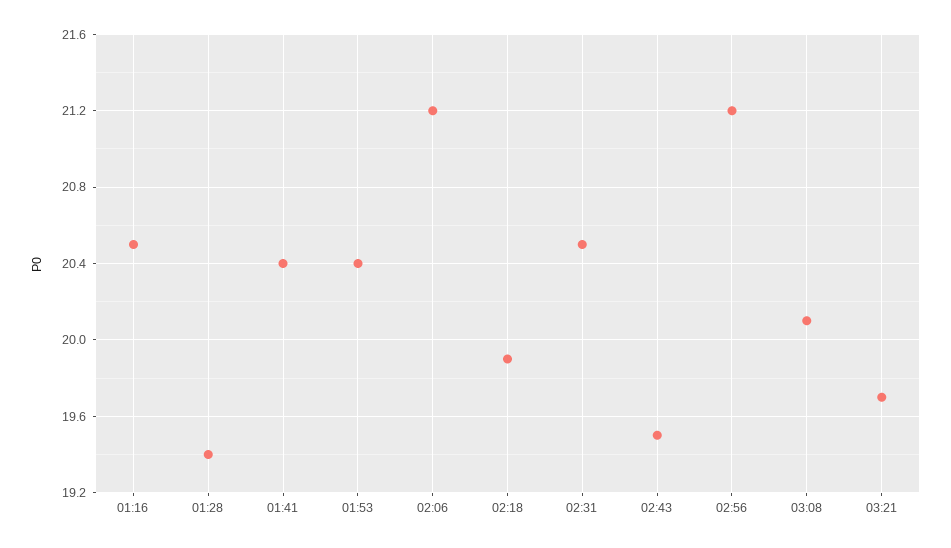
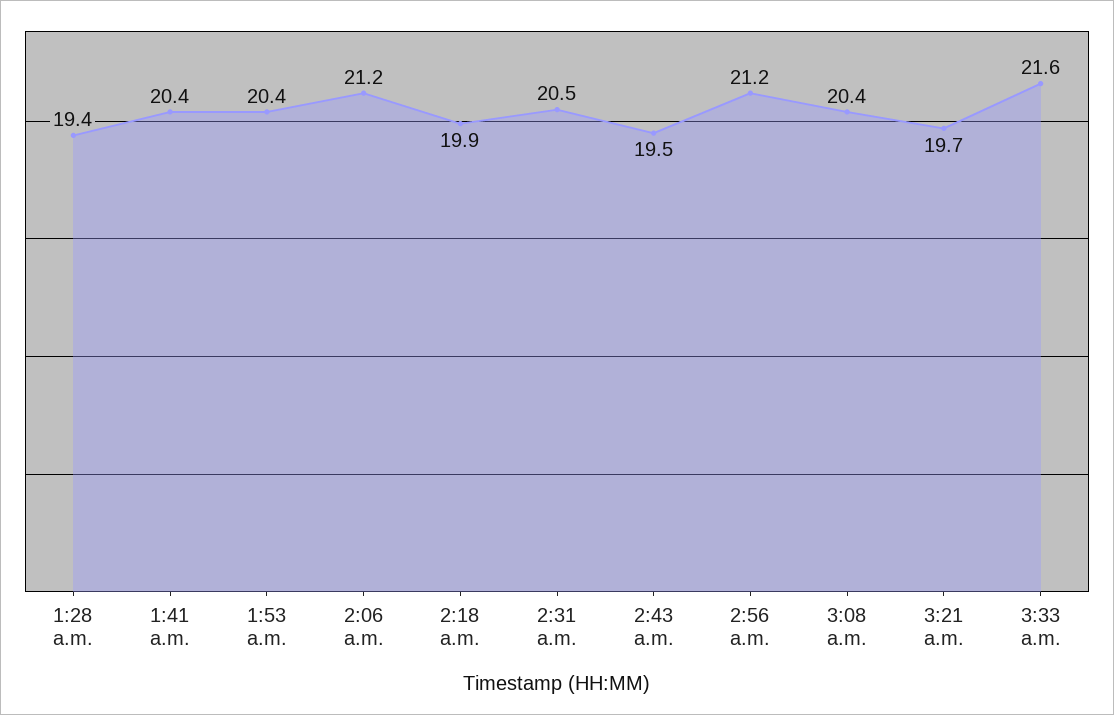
01:16: 20.5 -> none
03:08: 20.1 -> 20.4
3:33 a.m.: none -> 21.6

